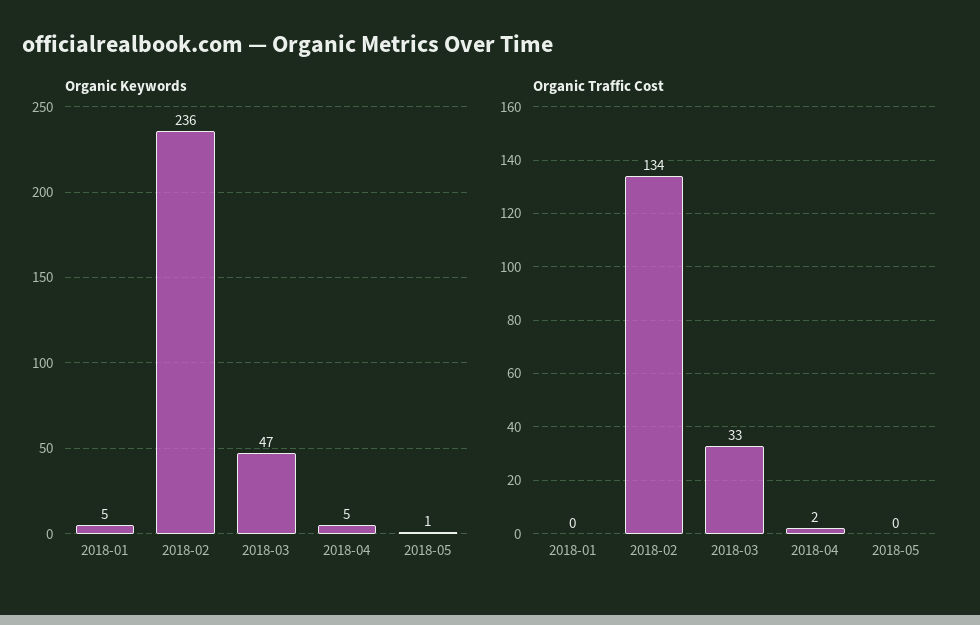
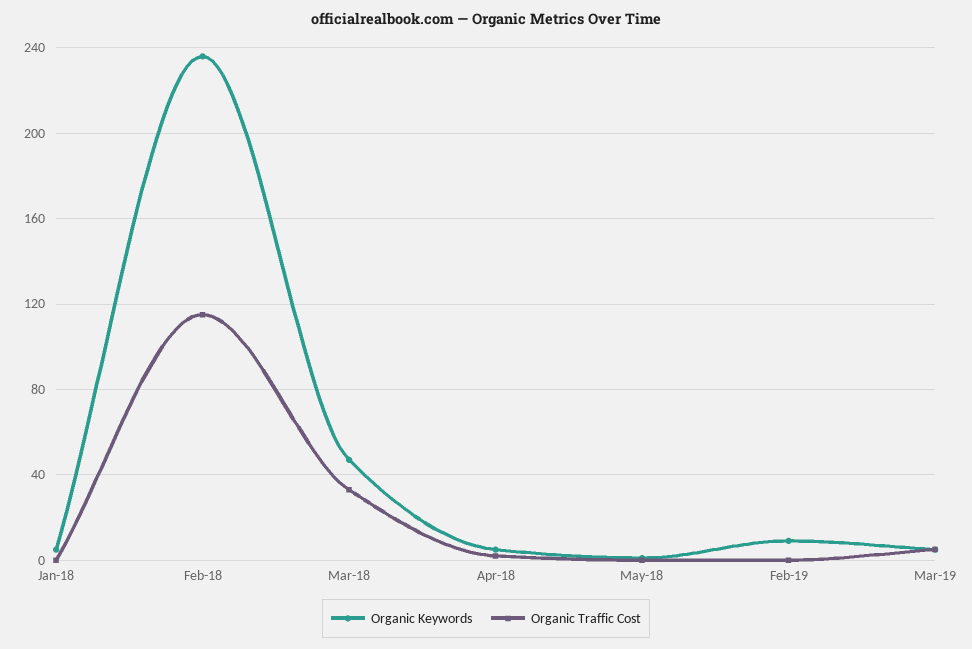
Organic Traffic Cost, 2018-02: 134 -> 115
Organic Keywords, Feb-19: none -> 10
Organic Traffic Cost, Feb-19: none -> 0
Organic Keywords, Mar-19: none -> 5
Organic Traffic Cost, Mar-19: none -> 5

